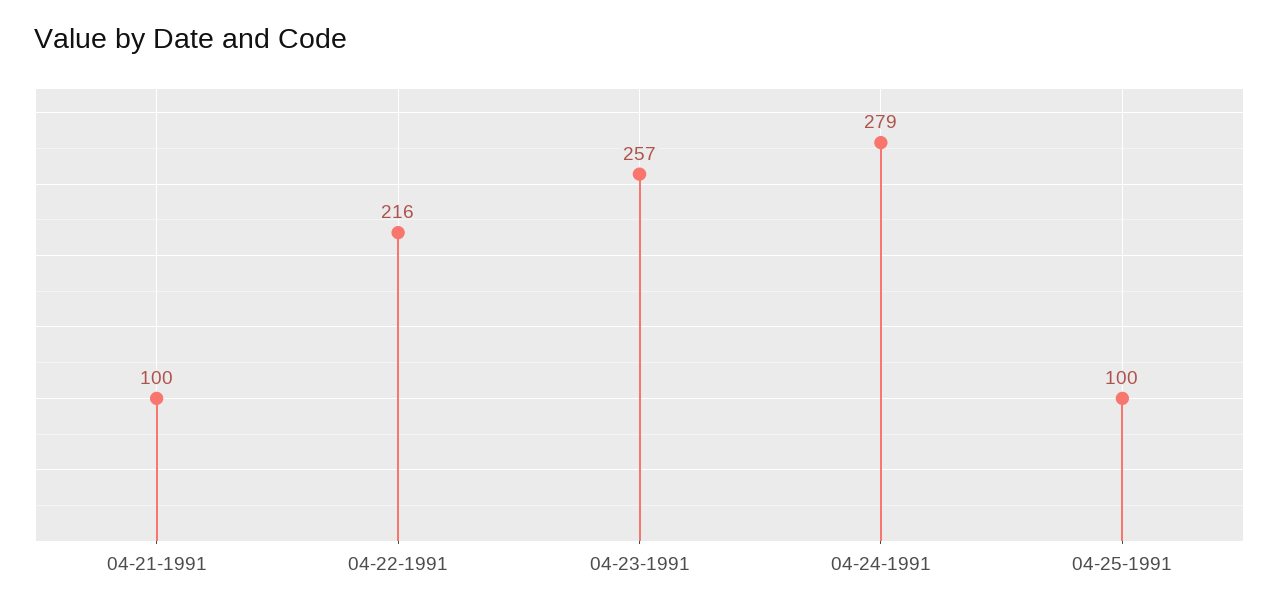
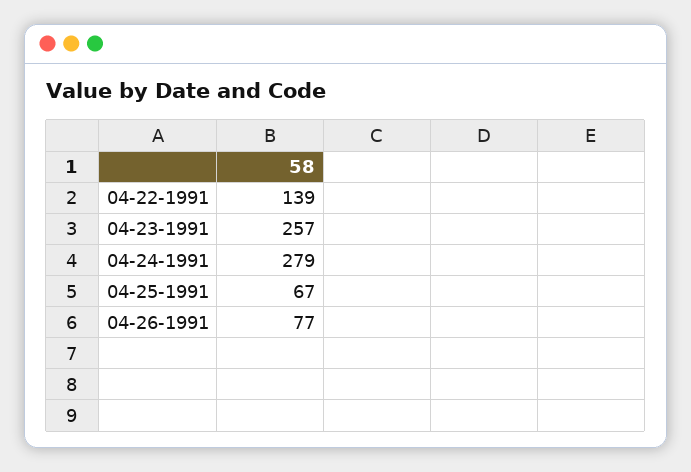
04-21-1991: 100 -> none
04-22-1991: 216 -> 139
04-25-1991: 100 -> 67
04-26-1991: none -> 77

